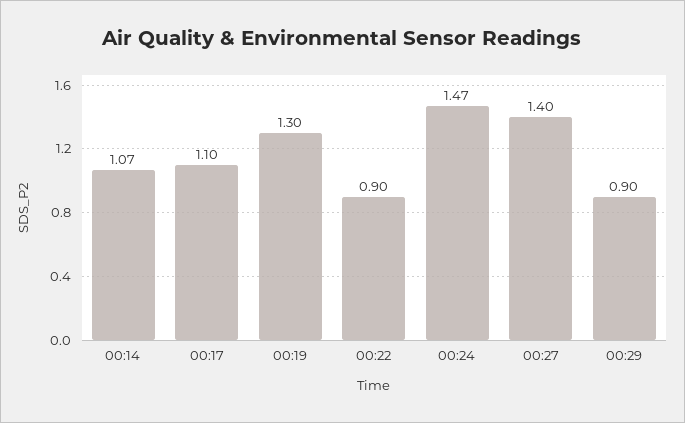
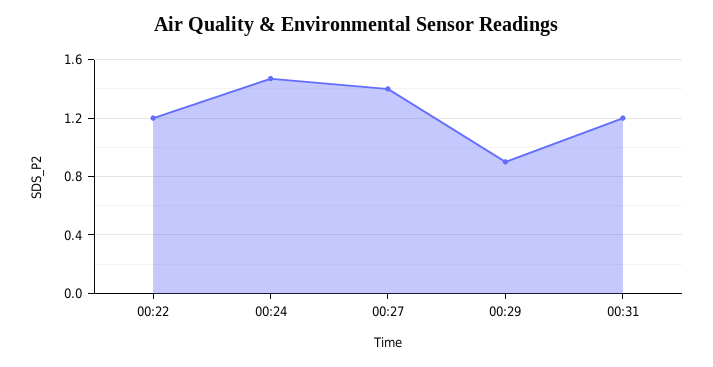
00:14: 1.07 -> none
00:17: 1.1 -> none
00:19: 1.3 -> none
00:22: 0.9 -> 1.2
00:31: none -> 1.2

